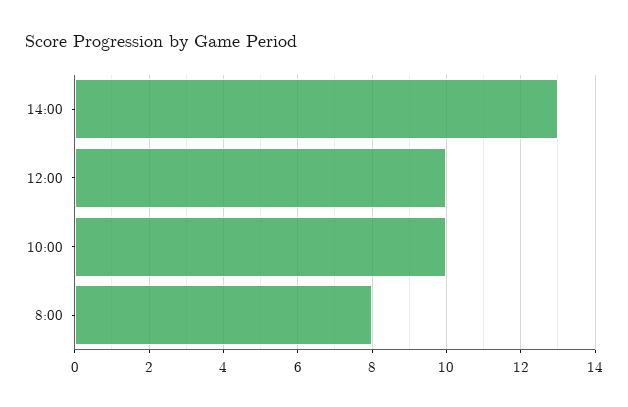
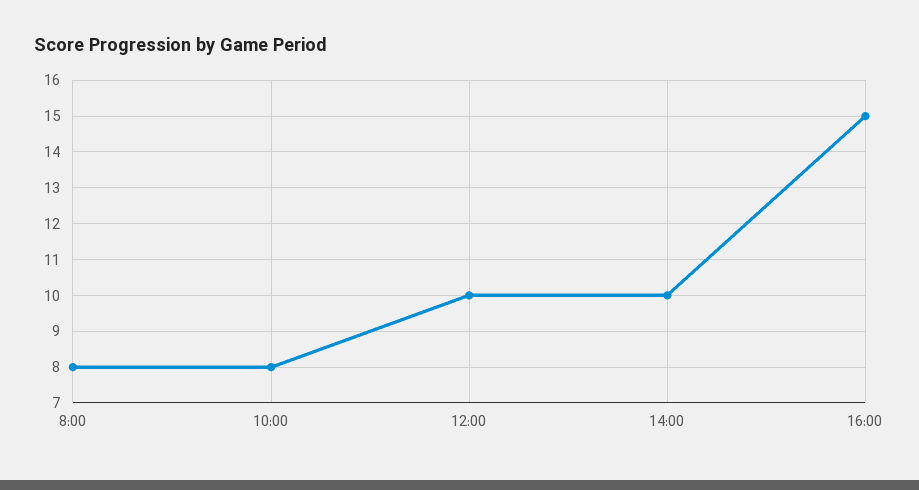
14:00: 13 -> 10
10:00: 10 -> 8
16:00: none -> 15

